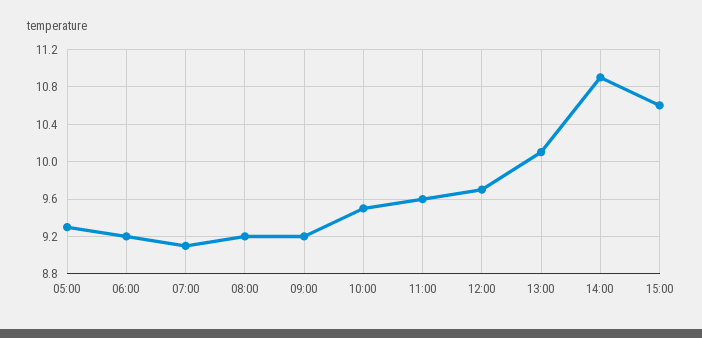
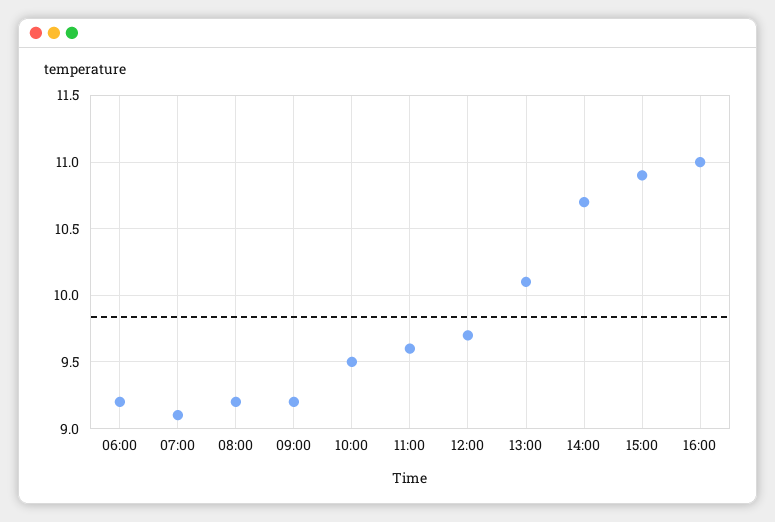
05:00: 9.3 -> none
14:00: 10.9 -> 10.7
15:00: 10.6 -> 10.9
16:00: none -> 11

